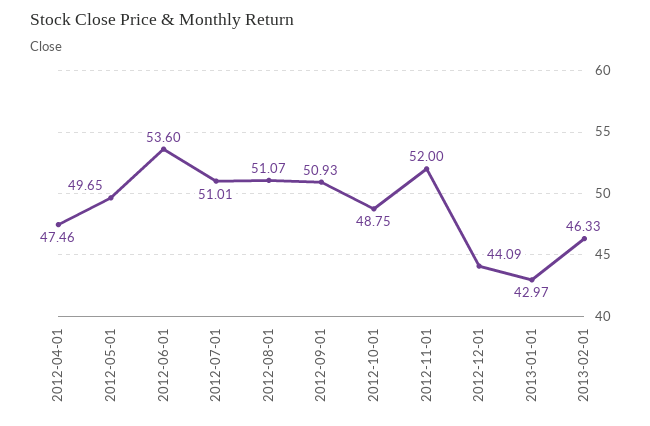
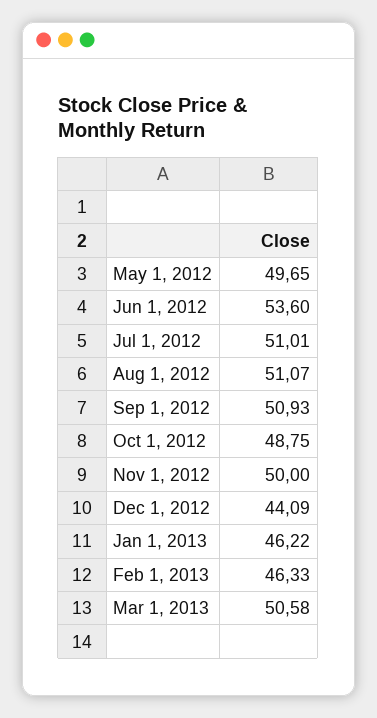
2012-04-01: 47.46 -> none
2012-11-01: 52 -> 50
2013-01-01: 42.97 -> 46.22
Mar 1, 2013: none -> 50.58

